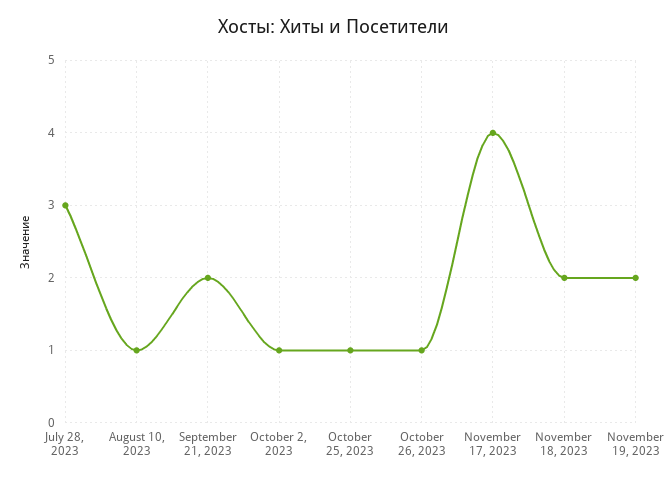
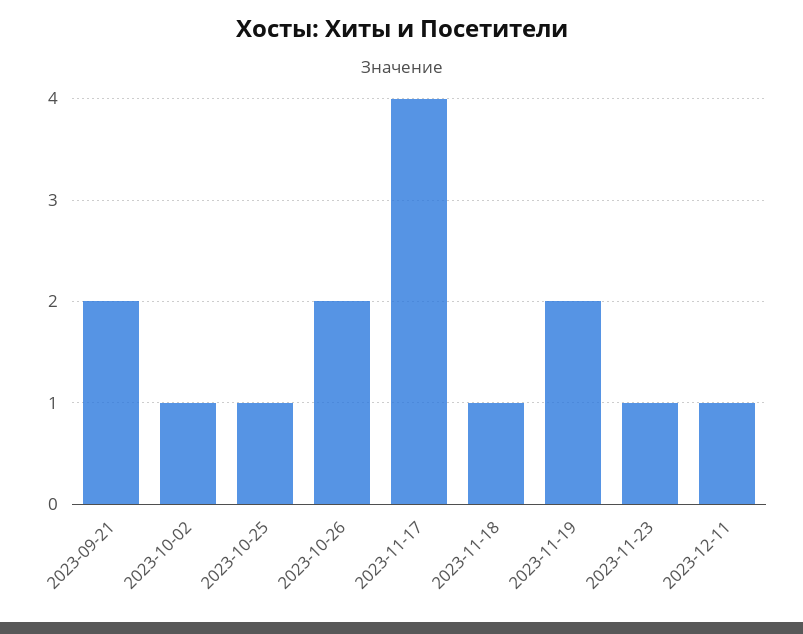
July 28, 2023: 3 -> none
August 10, 2023: 1 -> none
October 26, 2023: 1 -> 2
November 18, 2023: 2 -> 1
2023-11-23: none -> 1
2023-12-11: none -> 1

